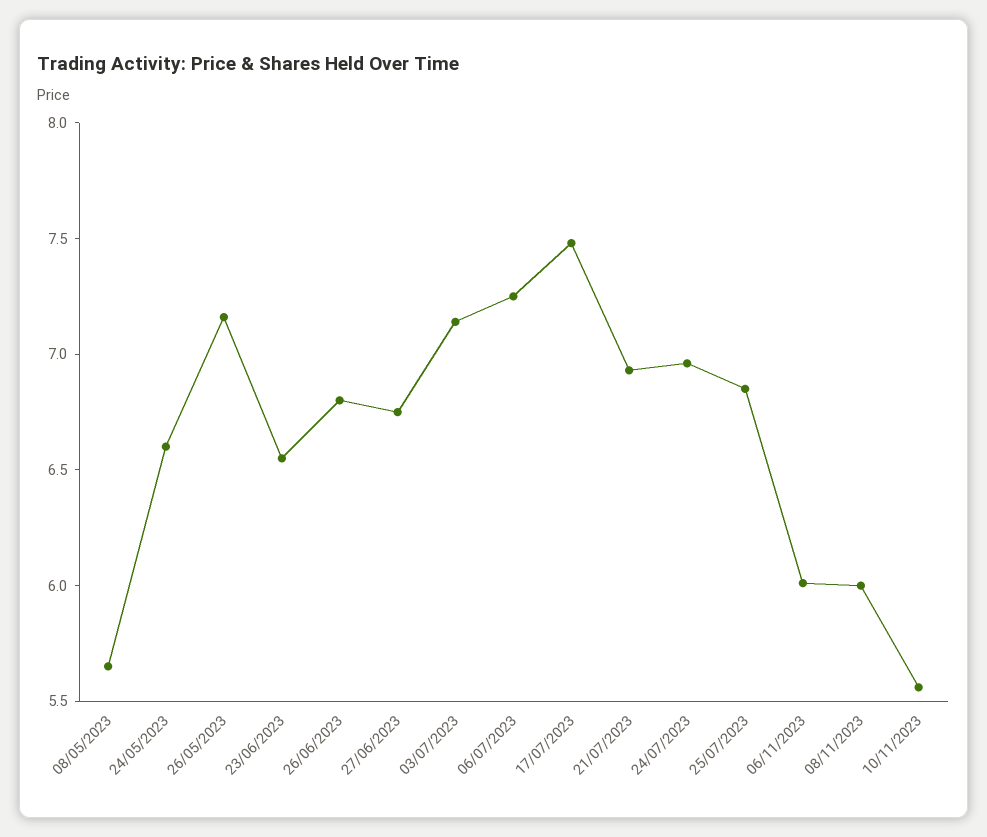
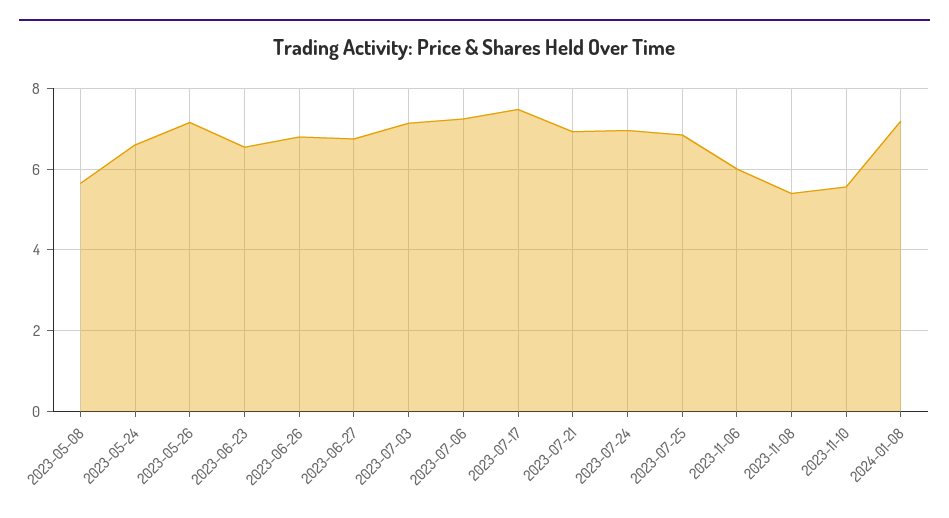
08/11/2023: 6 -> 5.4
2024-01-08: none -> 7.2

